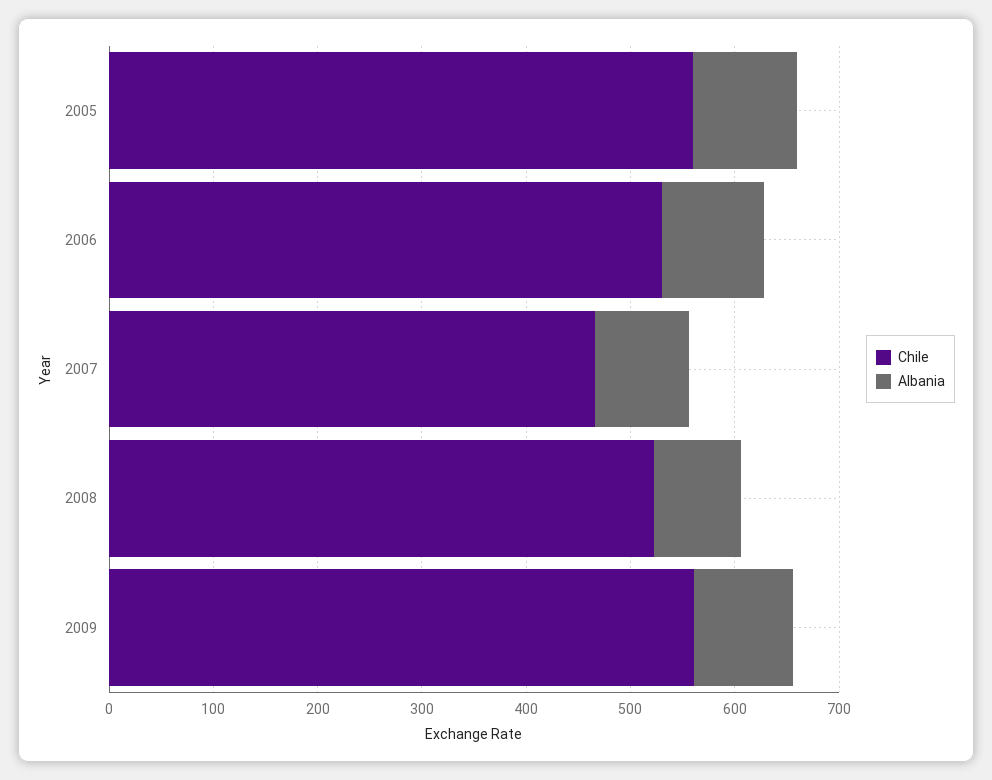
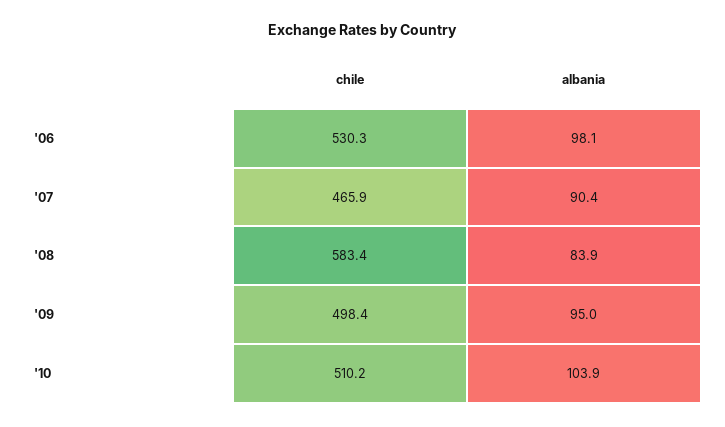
Chile, 2005: 560 -> none
Albania, 2005: 100 -> none
Chile, 2008: 520 -> 583.4
Chile, 2009: 560 -> 498.4
Chile, '10: none -> 510.2
Albania, '10: none -> 103.9

